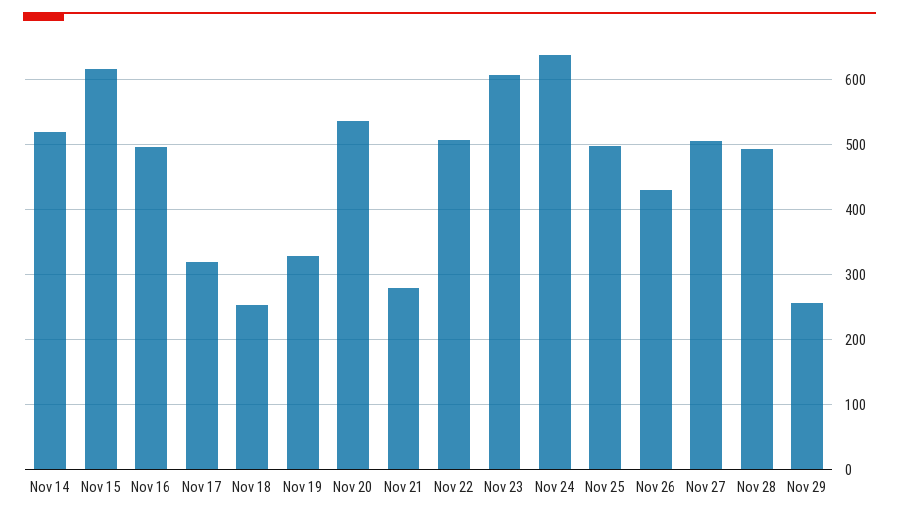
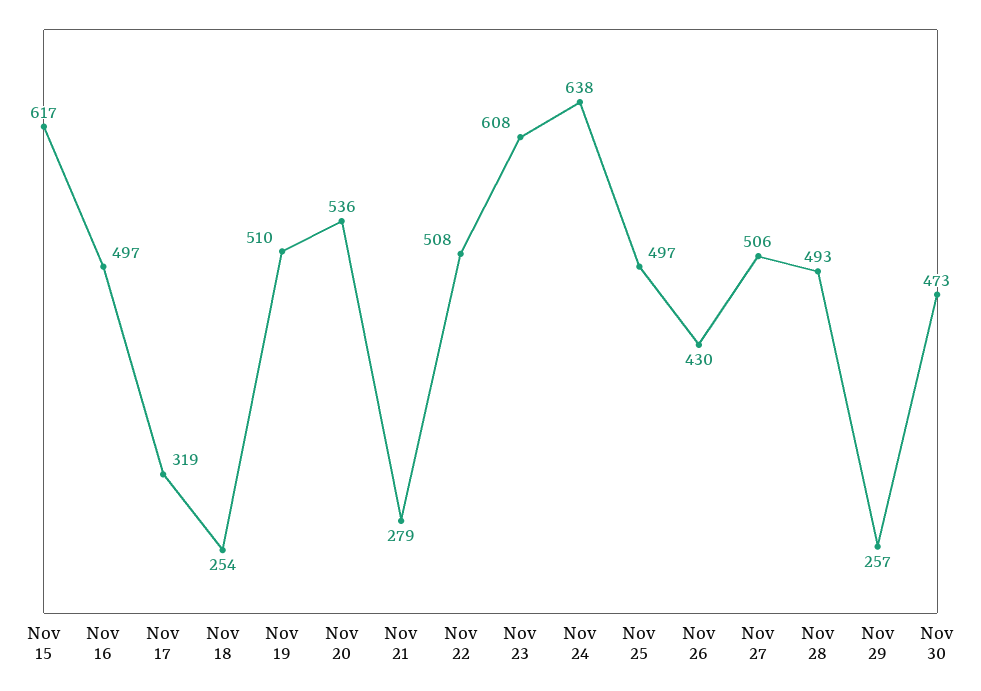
Nov 14: 520 -> none
Nov 19: 330 -> 510
Nov 30: none -> 473

